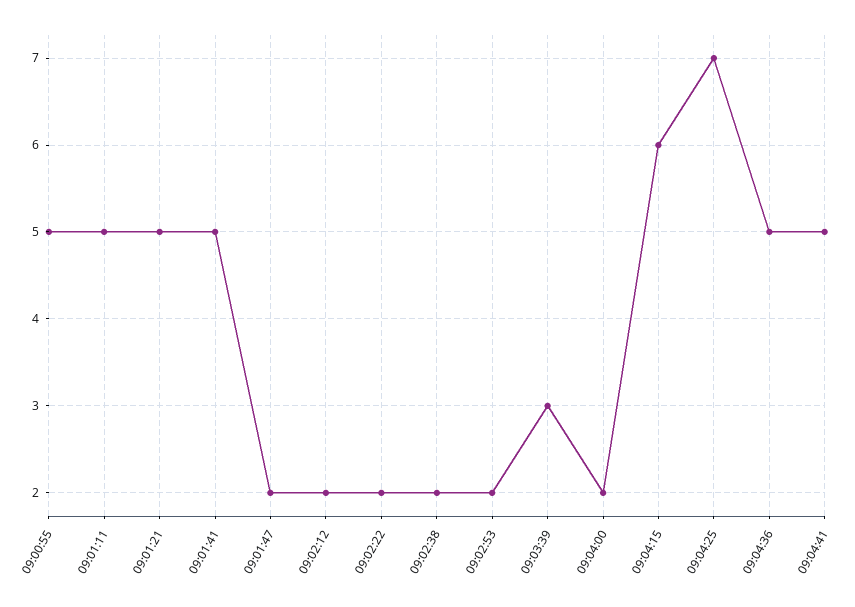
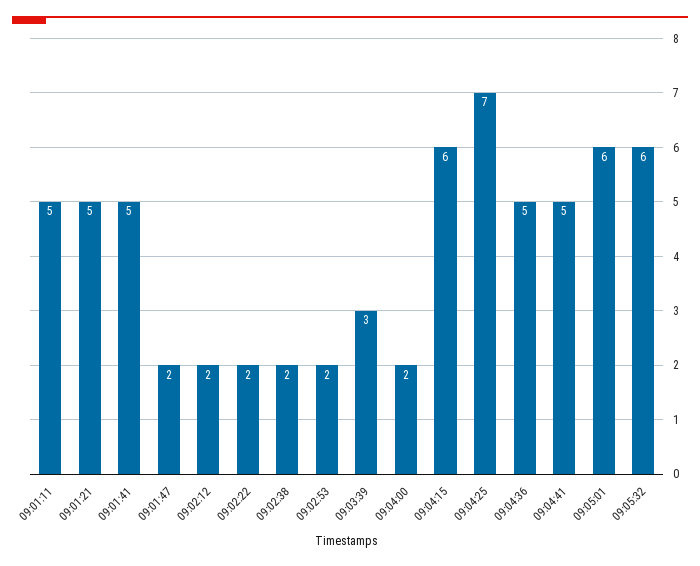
09:00:55: 5 -> none
09:05:01: none -> 6
09:05:32: none -> 6

